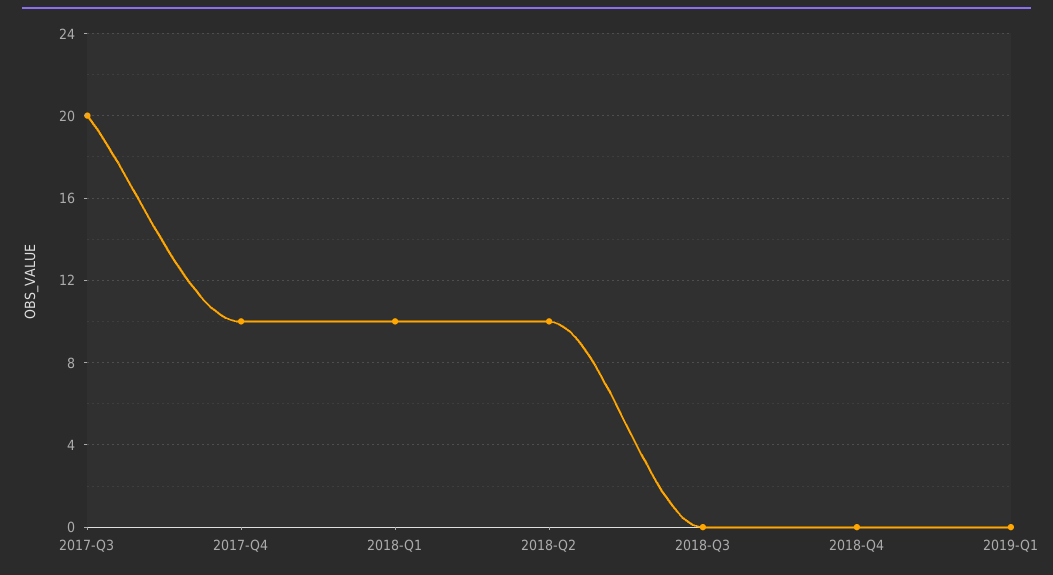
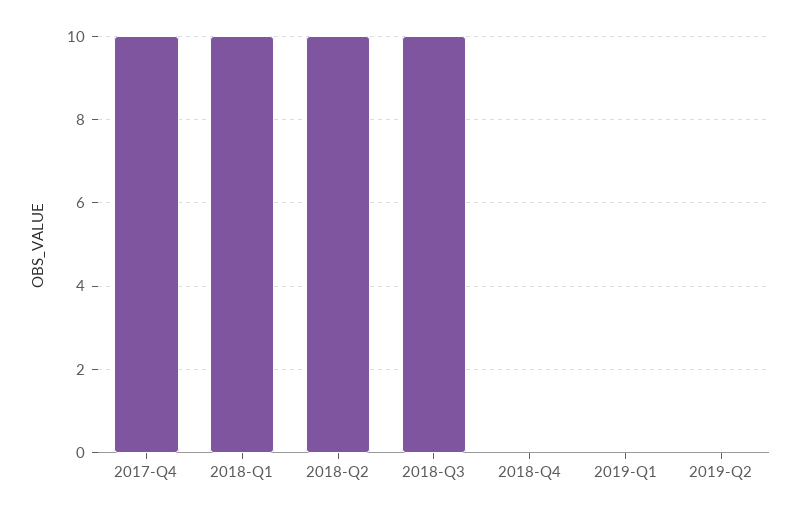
2017-Q3: 20 -> none
2018-Q3: 0 -> 10
2019-Q2: none -> 0

